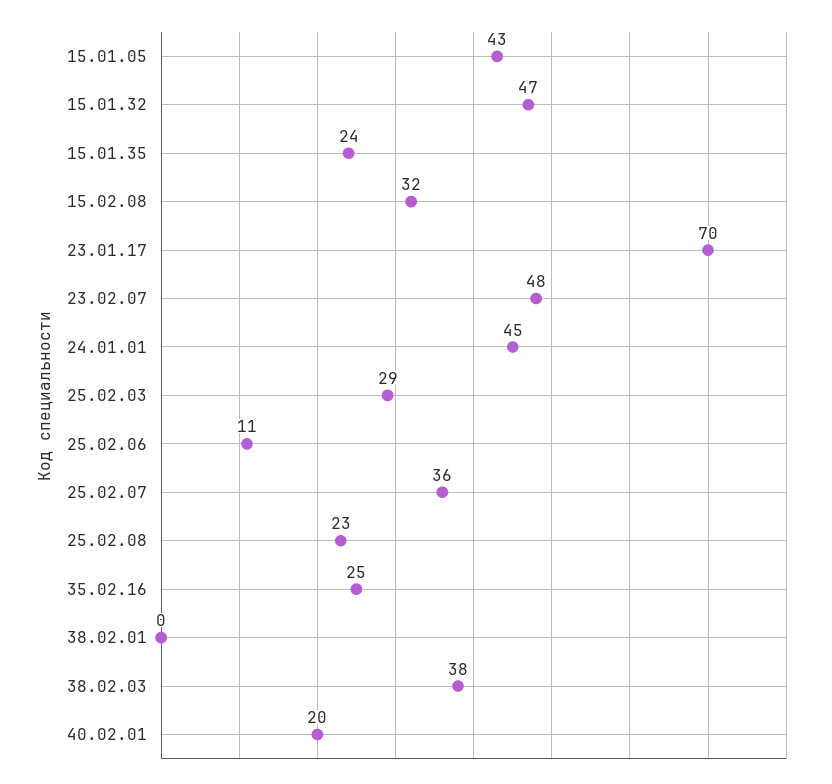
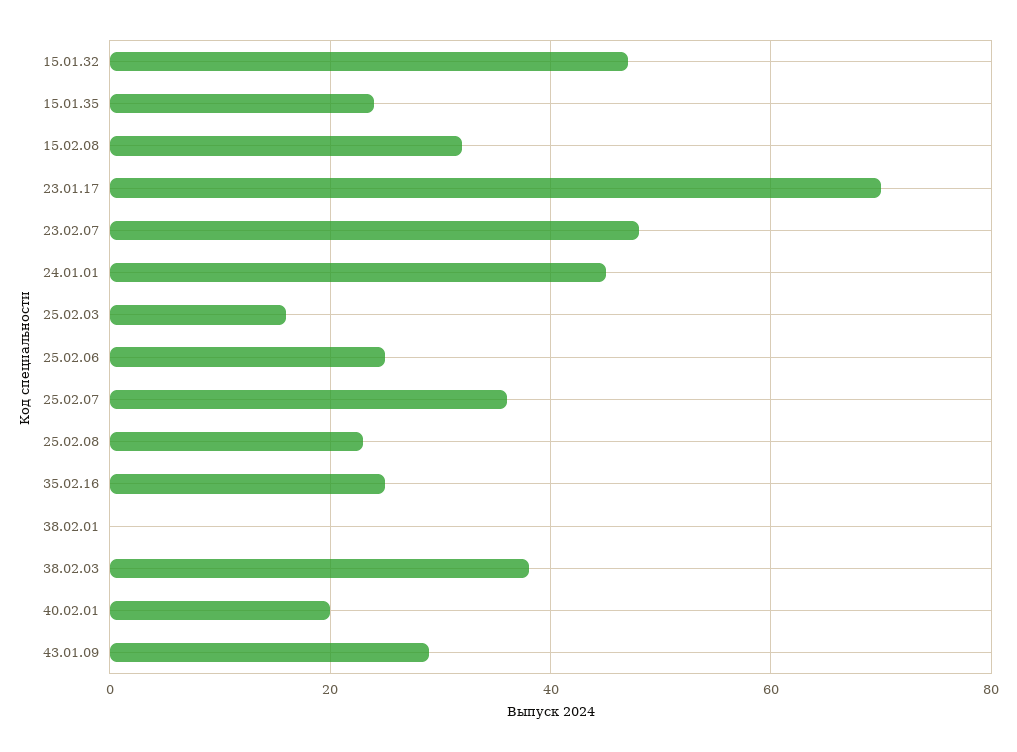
15.01.05: 43 -> none
25.02.03: 29 -> 15
25.02.06: 11 -> 25
43.01.09: none -> 30

